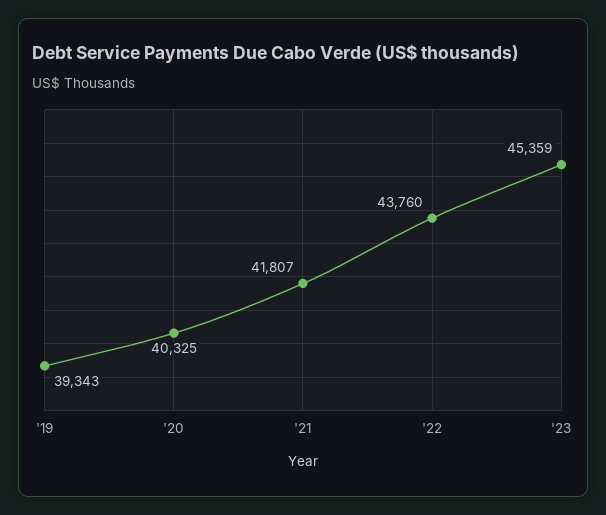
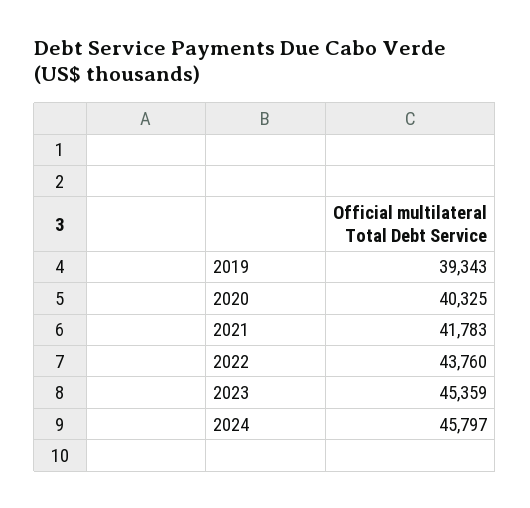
'21: 41807 -> 41783
2024: none -> 45797

